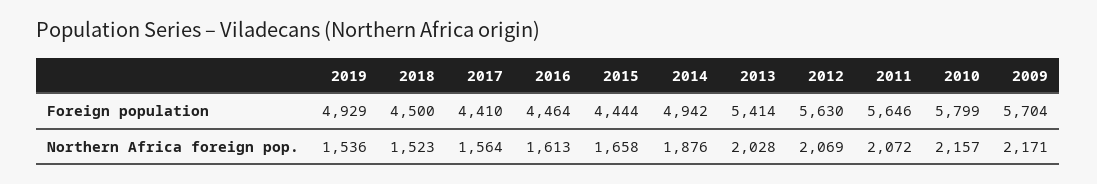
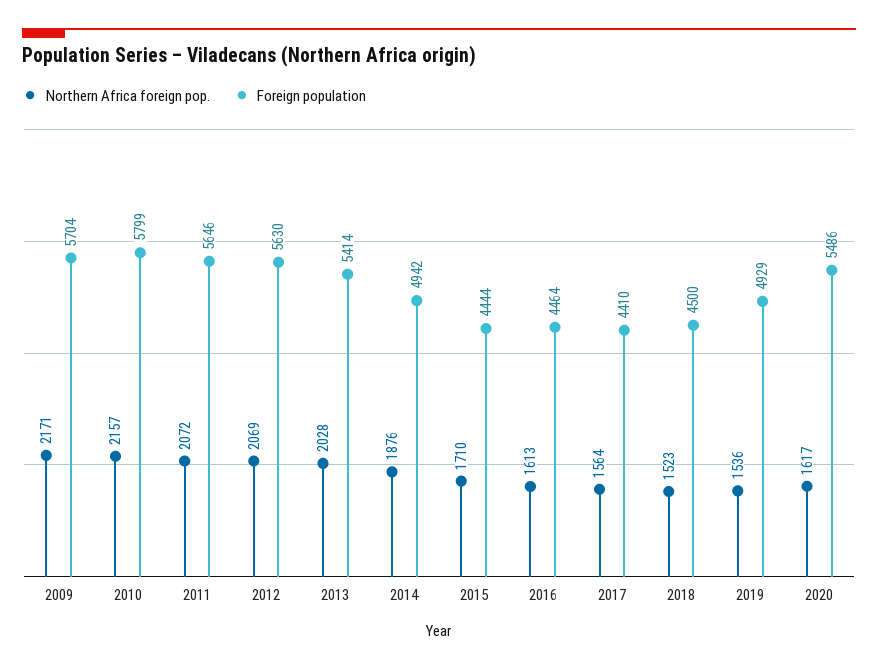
Northern Africa foreign pop., 2015: 1658 -> 1710
Northern Africa foreign pop., 2020: none -> 1617
Foreign population, 2020: none -> 5486

